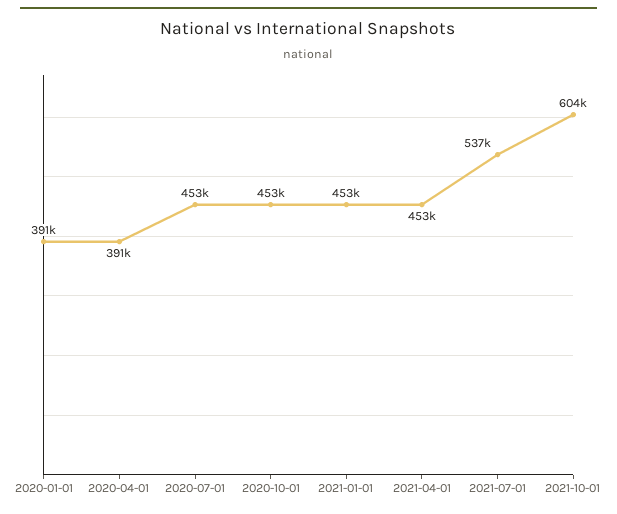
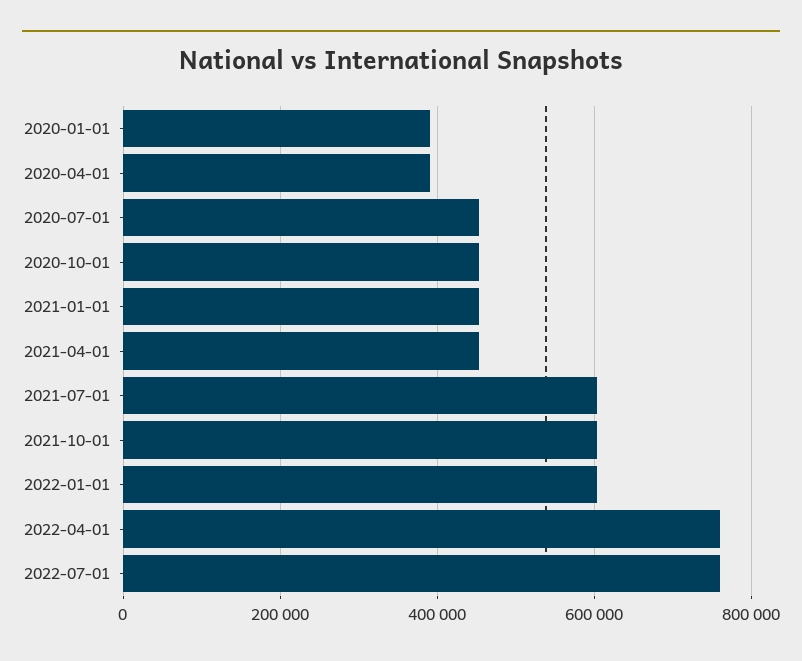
2021-07-01: 537000 -> 600000
2022-01-01: none -> 600000
2022-04-01: none -> 760000
2022-07-01: none -> 760000

